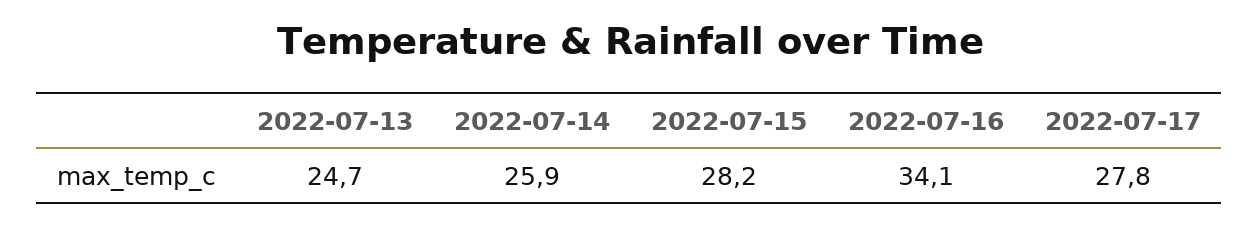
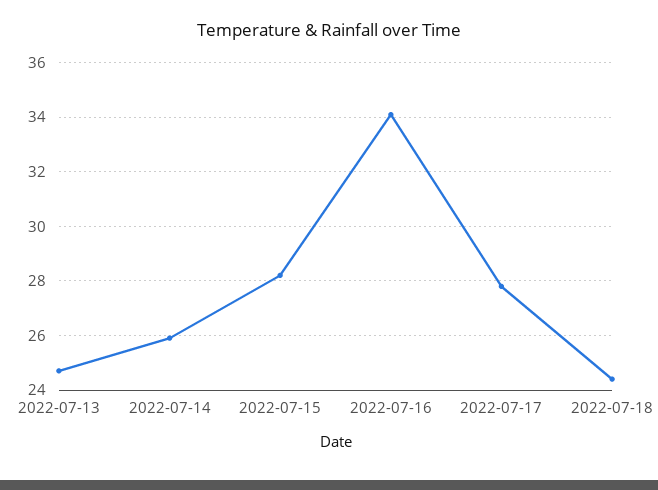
2022-07-18: none -> 24.5

